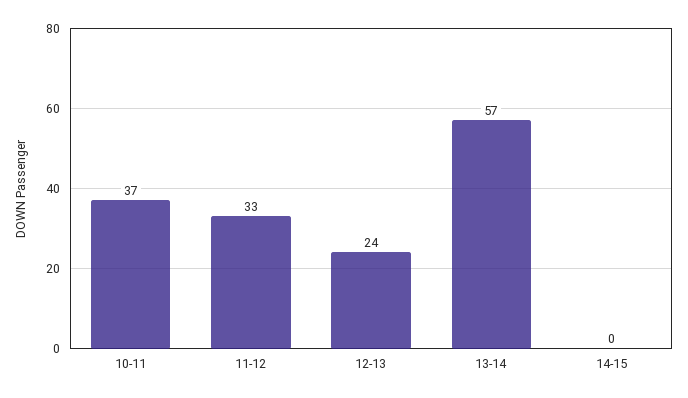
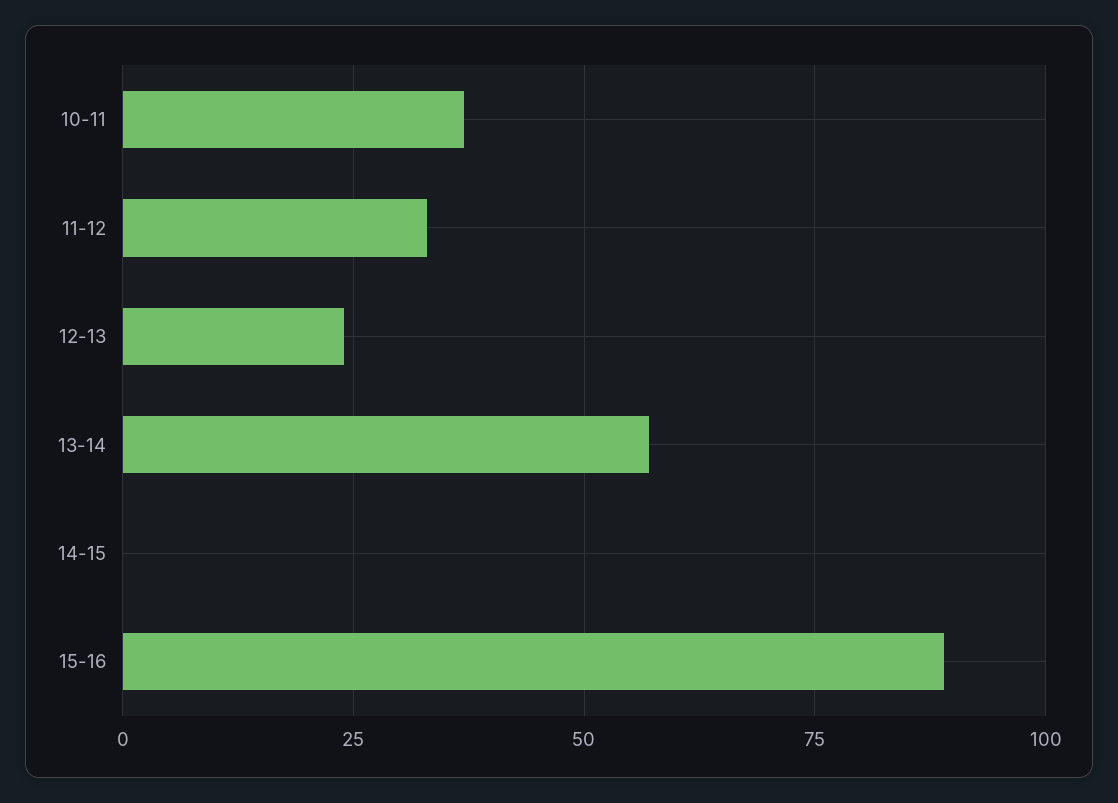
15-16: none -> 90

